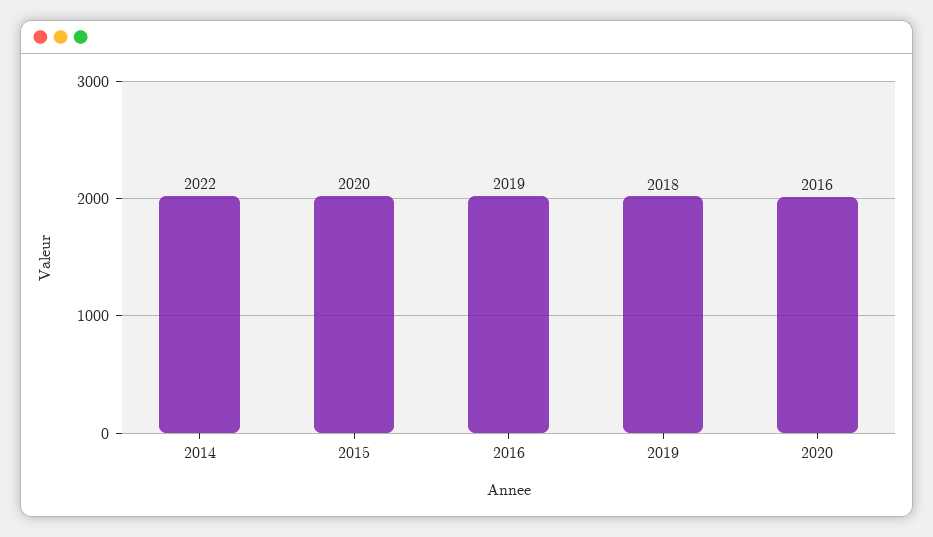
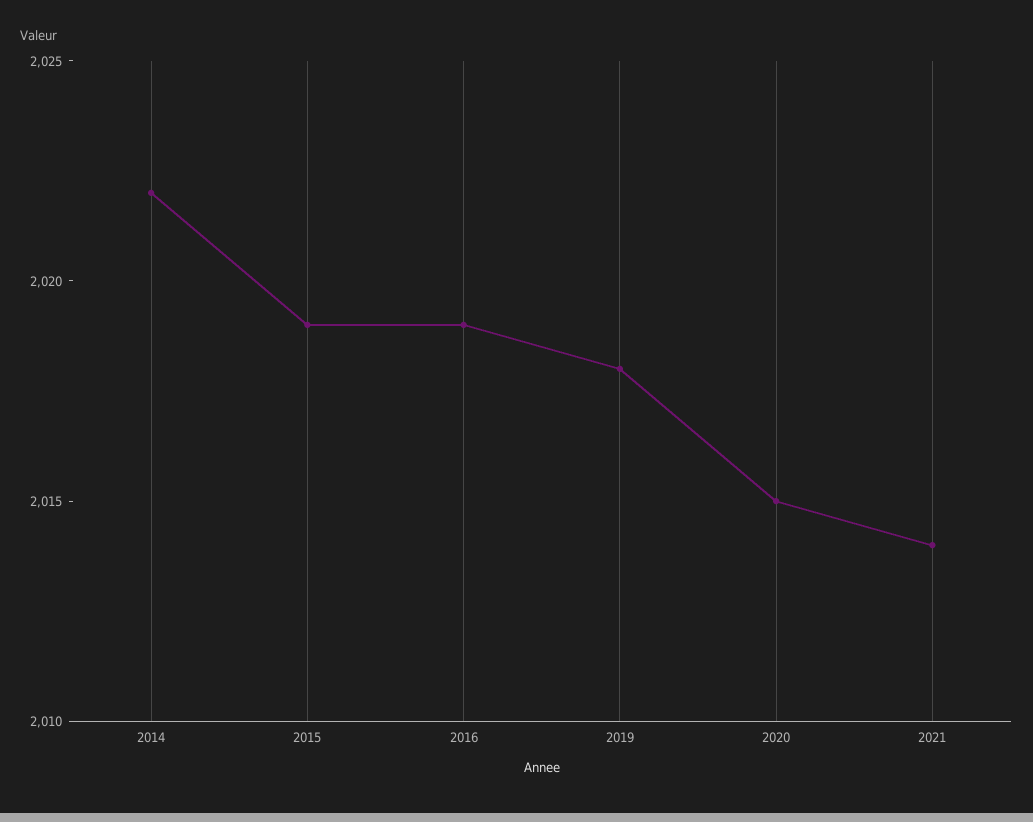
2015: 2020 -> 2019
2020: 2016 -> 2015
2021: none -> 2014

